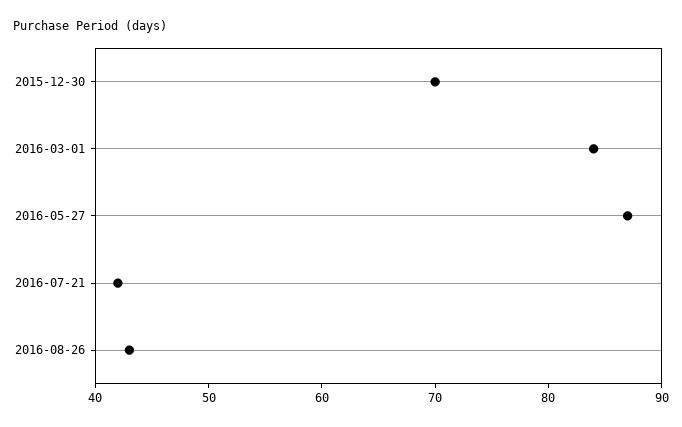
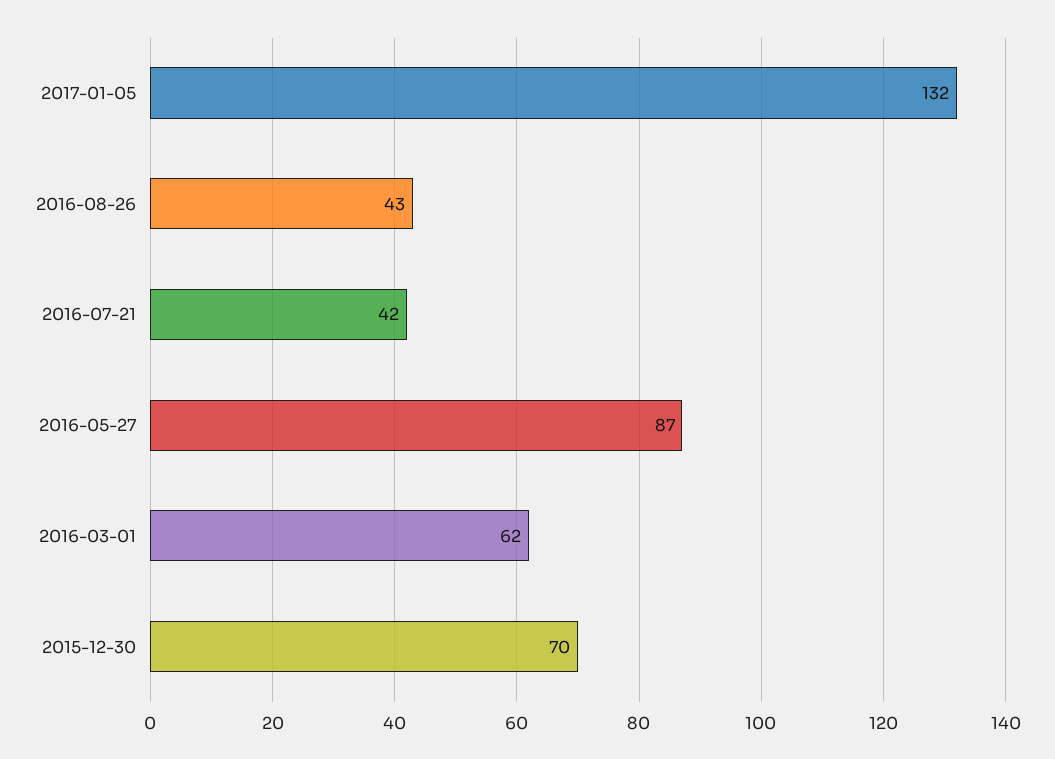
2016-03-01: 84 -> 62
2017-01-05: none -> 132

